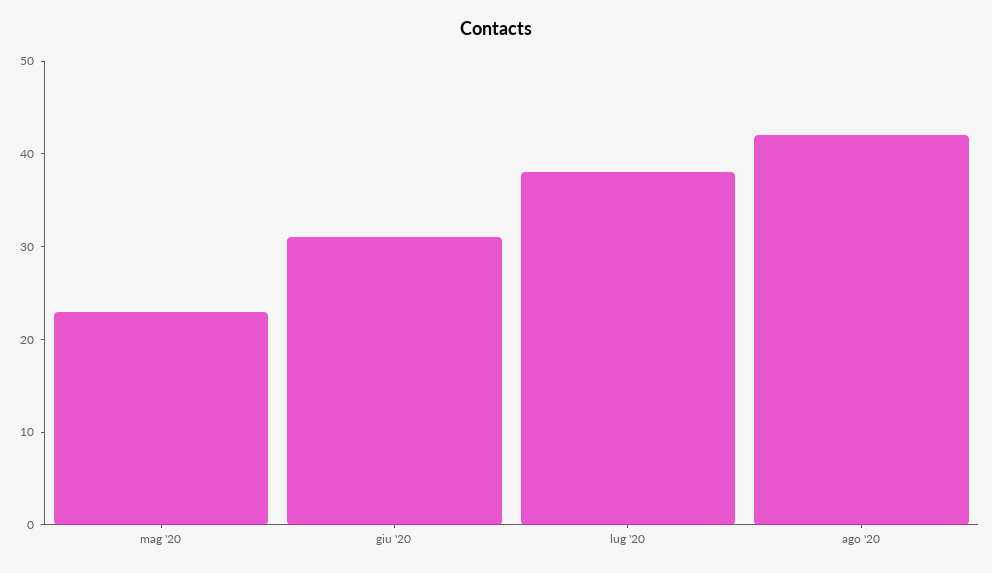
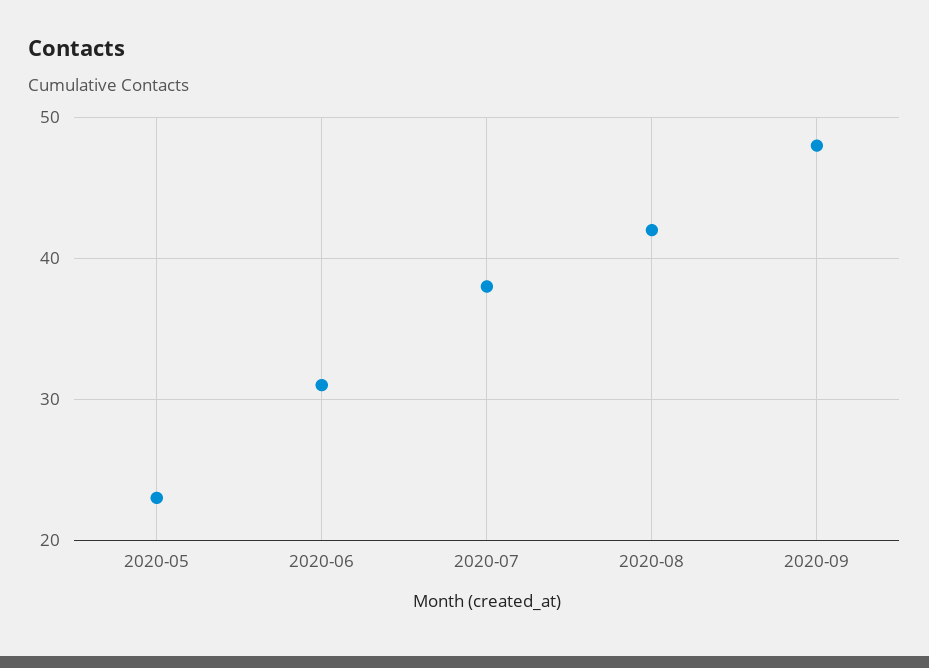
2020-09: none -> 48

